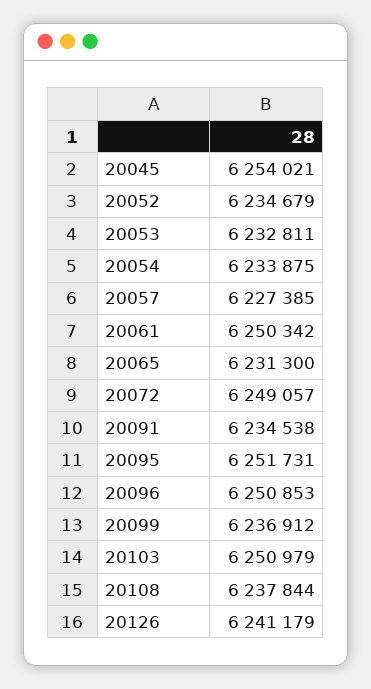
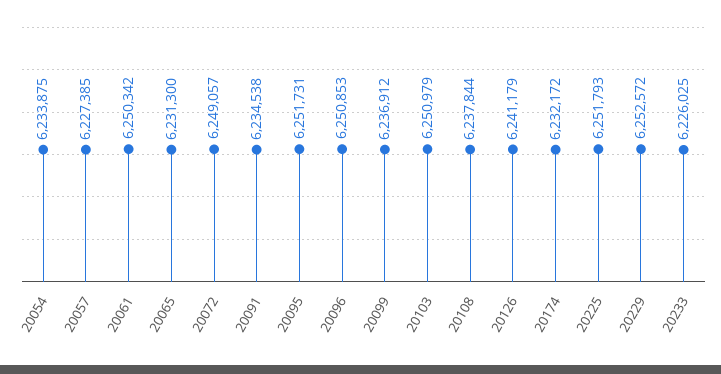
20045: 6254021 -> none
20052: 6234679 -> none
20053: 6232811 -> none
20174: none -> 6232172
20225: none -> 6251793
20229: none -> 6252572
20233: none -> 6226025

